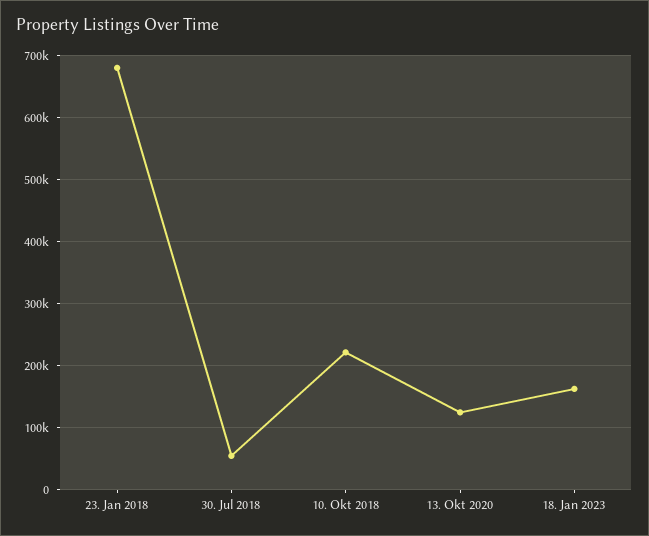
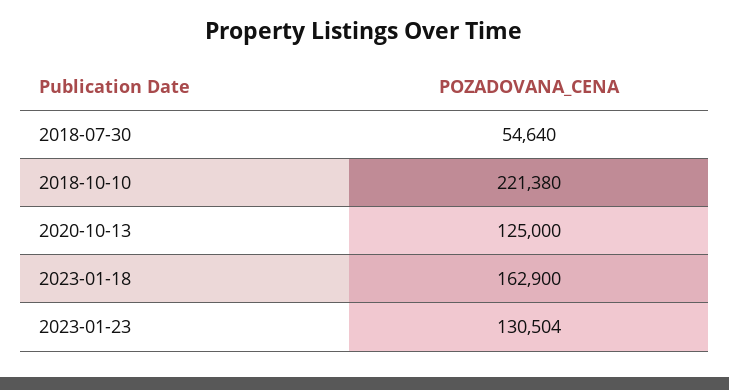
23. Jan 2018: 680000 -> none
2023-01-23: none -> 130504

